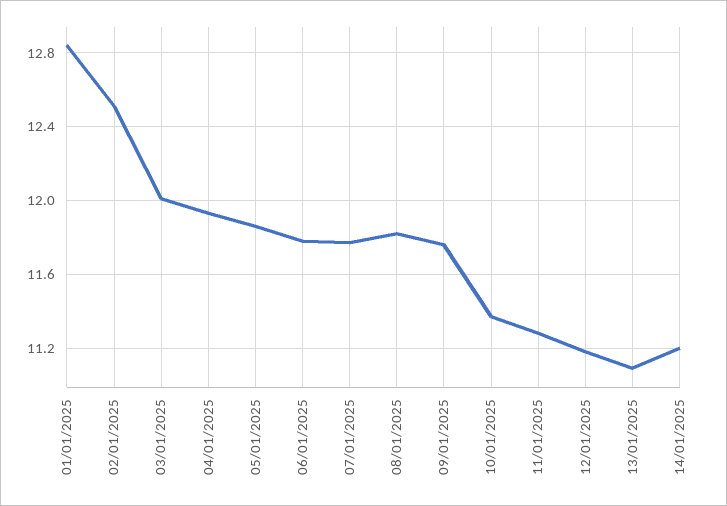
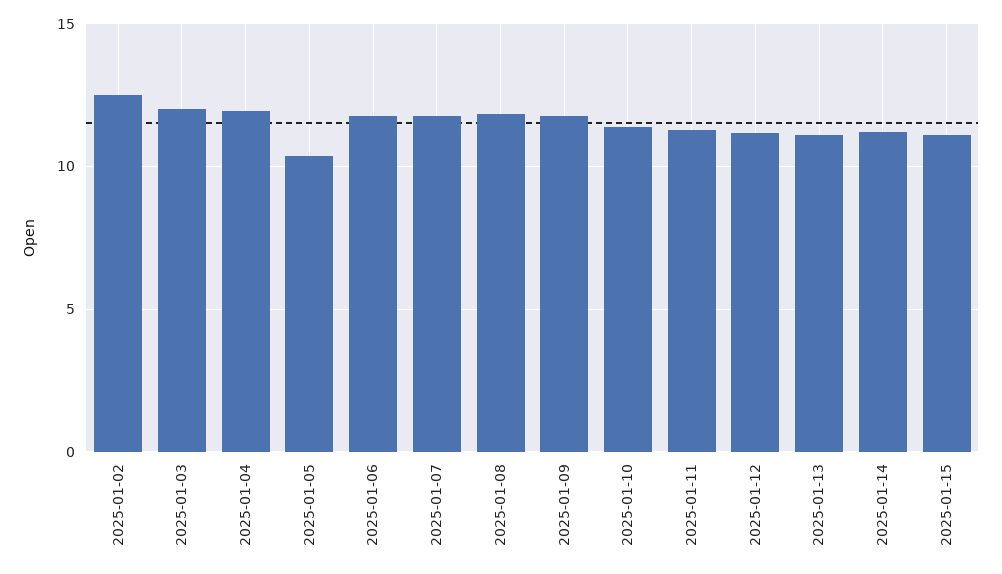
01/01/2025: 12.85 -> none
05/01/2025: 11.85 -> 10.5
2025-01-15: none -> 11

